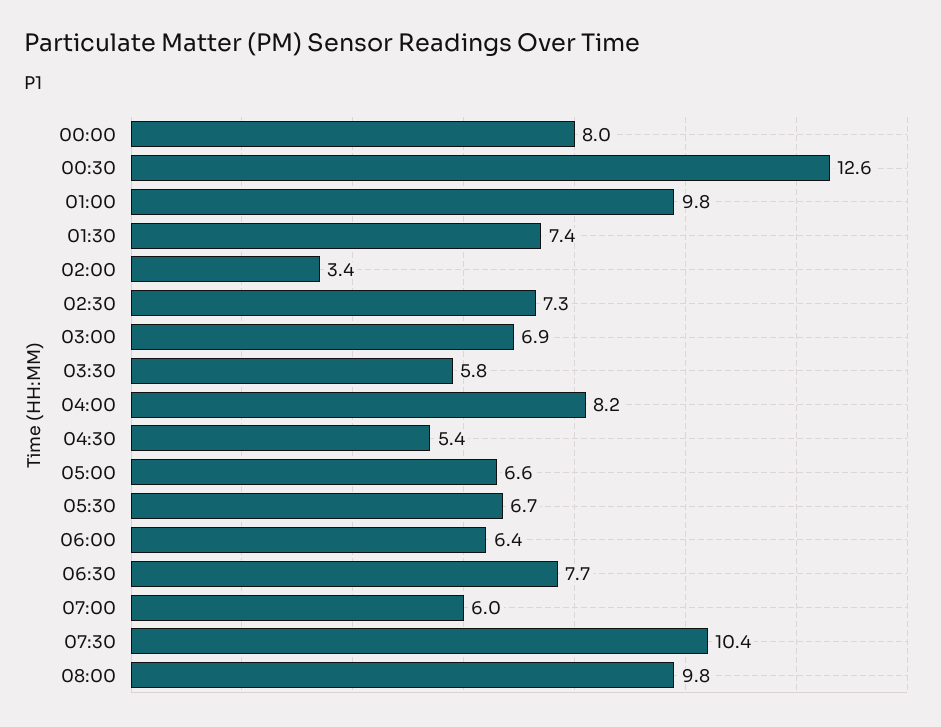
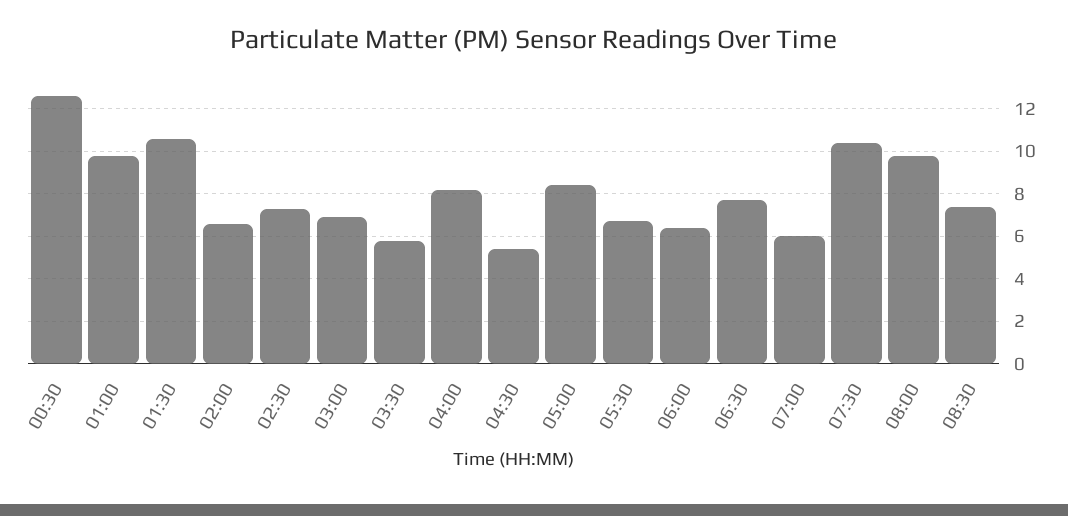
00:00: 8 -> none
01:30: 7.4 -> 10.5
02:00: 3.4 -> 6.5
05:00: 6.6 -> 8.5
08:30: none -> 7.5

